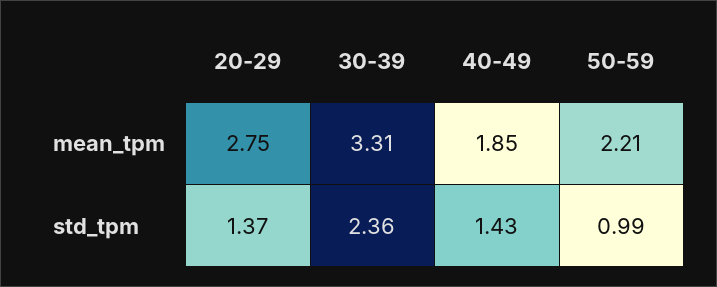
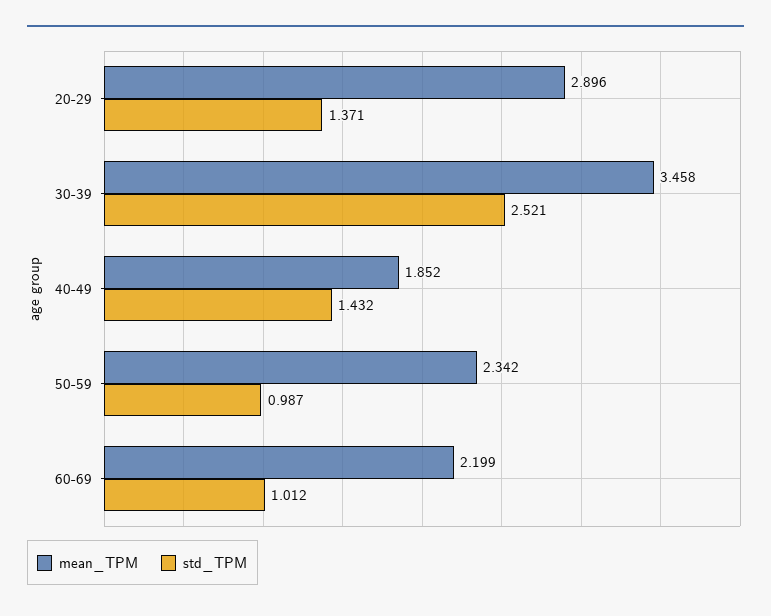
mean_tpm, 20-29: 2.75 -> 2.896
mean_tpm, 30-39: 3.31 -> 3.458
mean_tpm, 50-59: 2.21 -> 2.342
std_tpm, 30-39: 2.36 -> 2.521
mean_tpm, 60-69: none -> 2.199
std_tpm, 60-69: none -> 1.012

